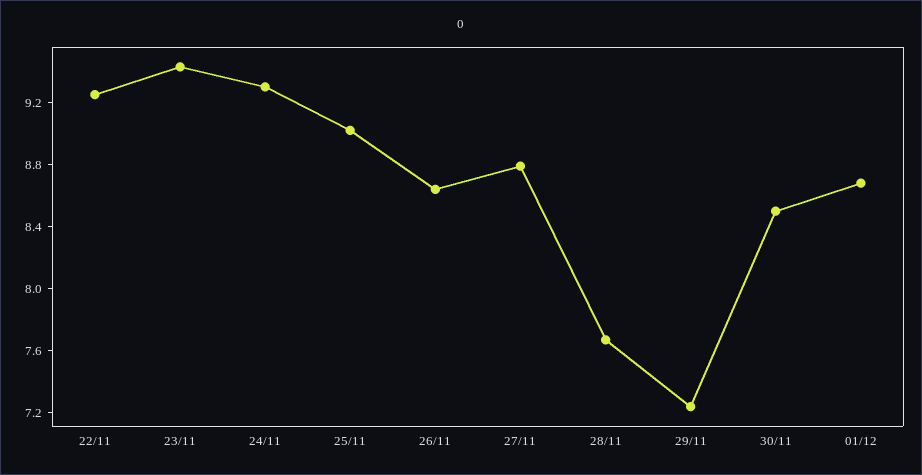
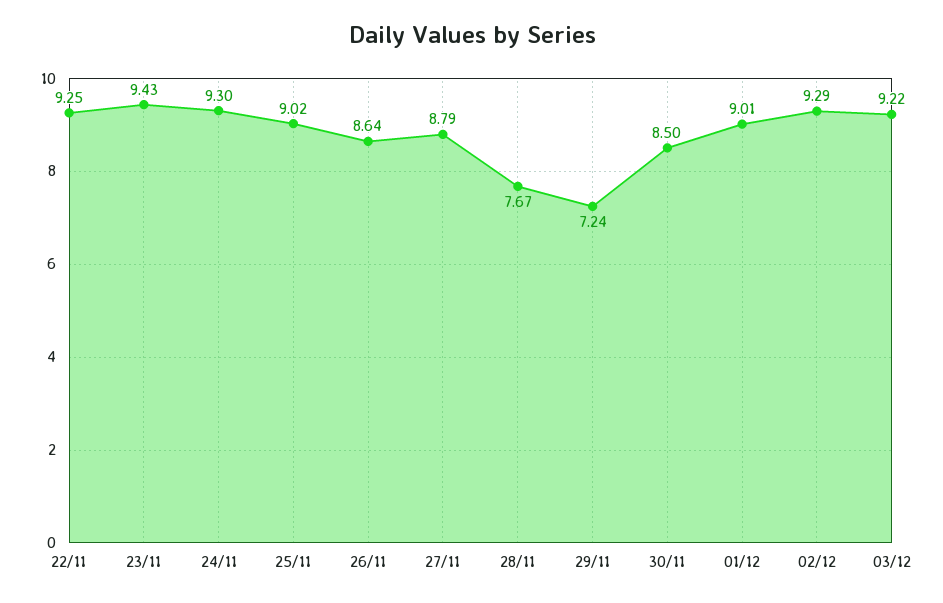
01/12: 8.7 -> 9.01
02/12: none -> 9.29
03/12: none -> 9.22

